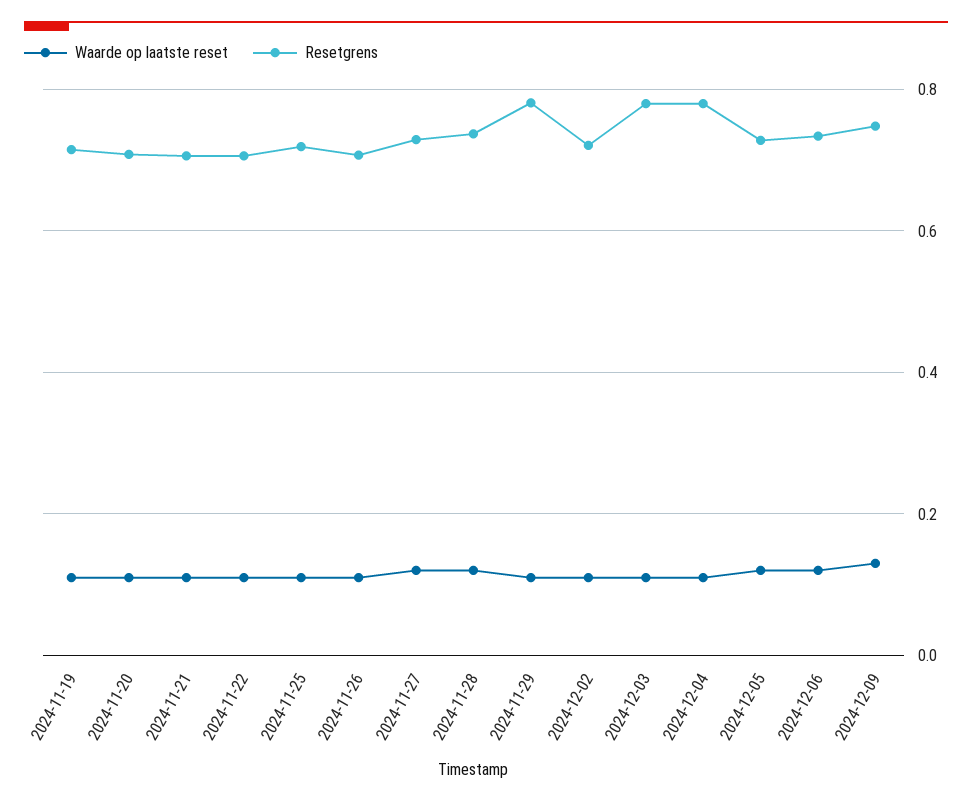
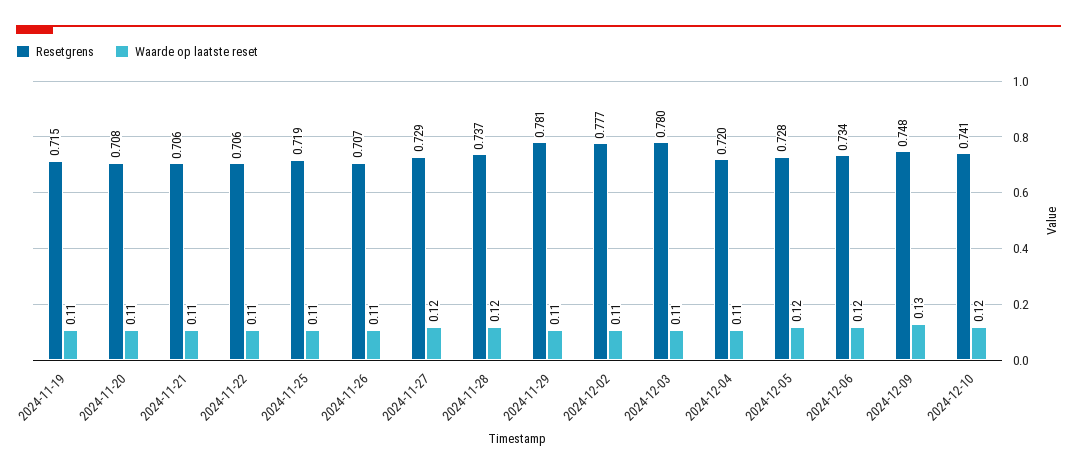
Resetgrens, 2024-12-02: 0.72 -> 0.777
Resetgrens, 2024-12-04: 0.78 -> 0.72
Resetgrens, 2024-12-10: none -> 0.741
Waarde op laatste reset, 2024-12-10: none -> 0.12

